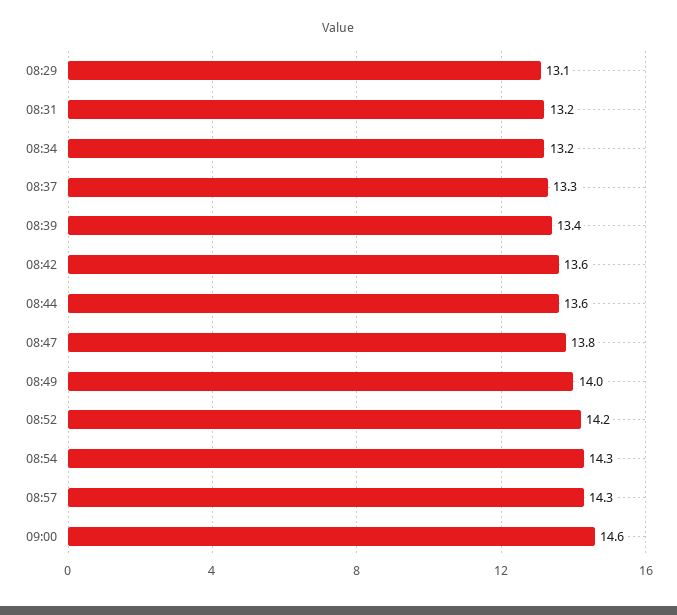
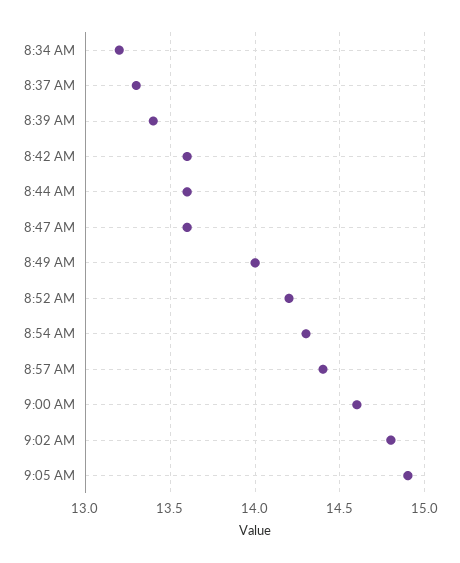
08:29: 13.1 -> none
08:31: 13.2 -> none
08:47: 13.8 -> 13.6
08:57: 14.3 -> 14.4
9:02 AM: none -> 14.8
9:05 AM: none -> 14.9

